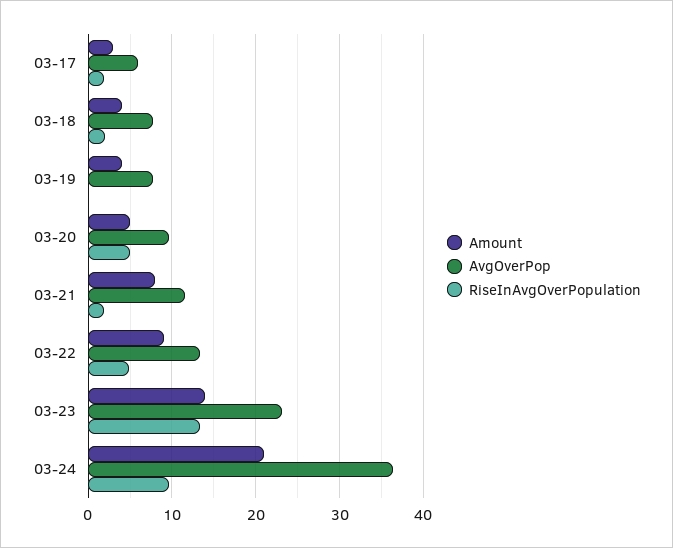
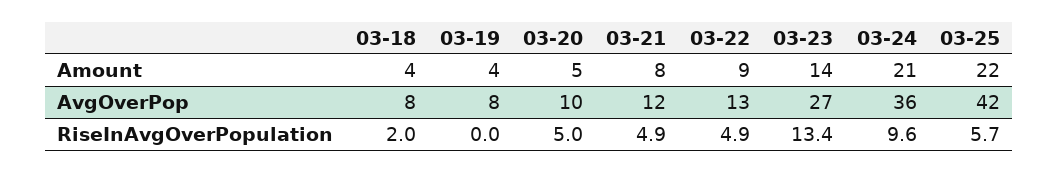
Amount, 03-17: 3 -> none
AvgOverPop, 03-17: 6 -> none
RiseInAvgOverPopulation, 03-17: 2 -> none
RiseInAvgOverPopulation, 03-21: 2 -> 4.9
AvgOverPop, 03-23: 23 -> 27
Amount, 03-25: none -> 22
AvgOverPop, 03-25: none -> 42
RiseInAvgOverPopulation, 03-25: none -> 5.7

